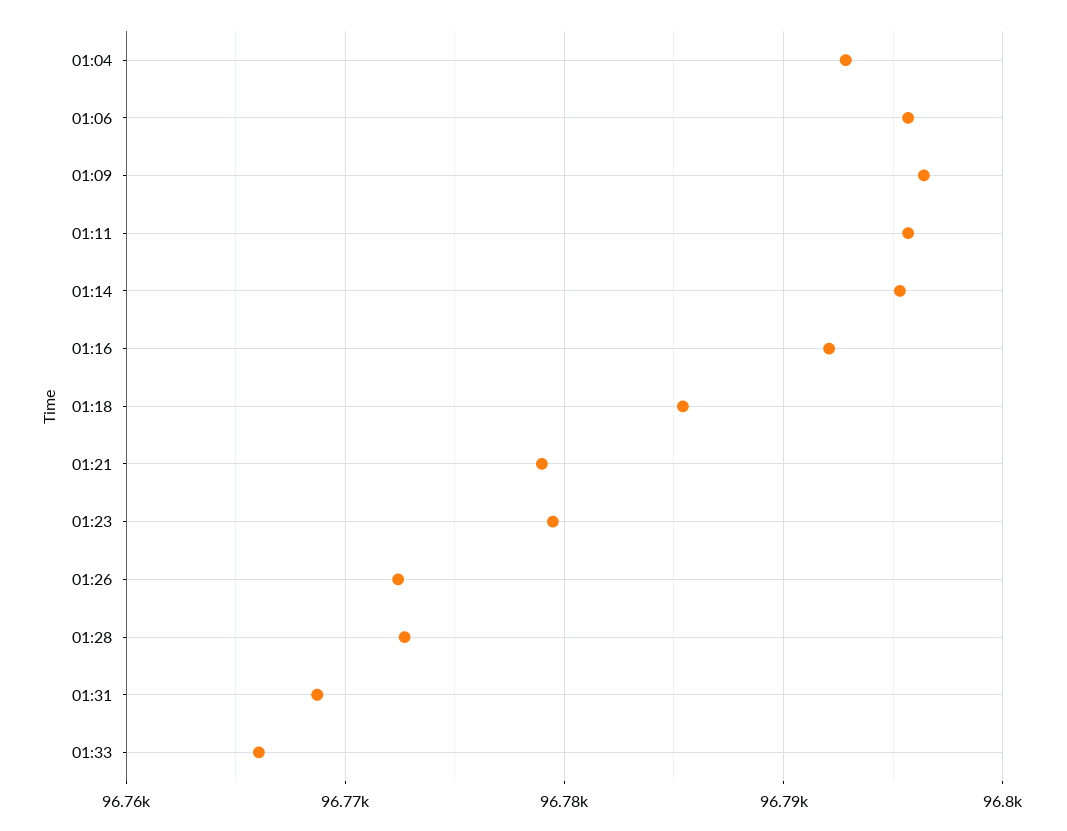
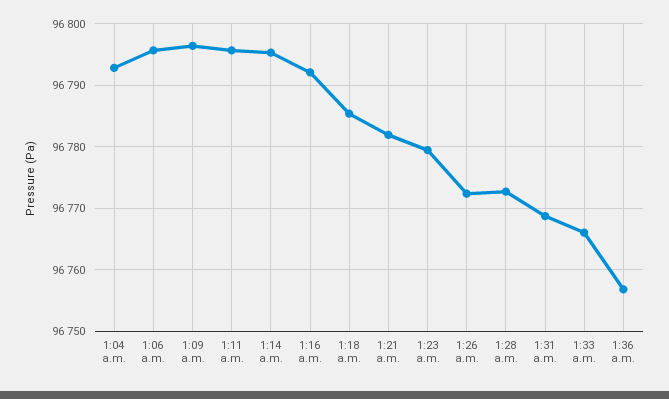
01:21: 96779 -> 96782
1:36 a.m.: none -> 96757

